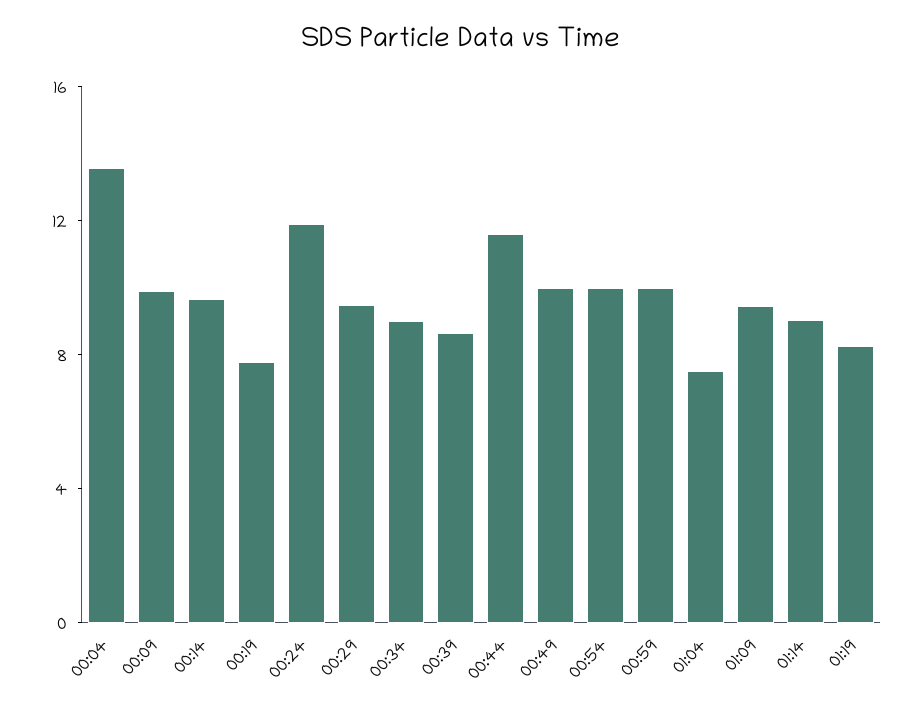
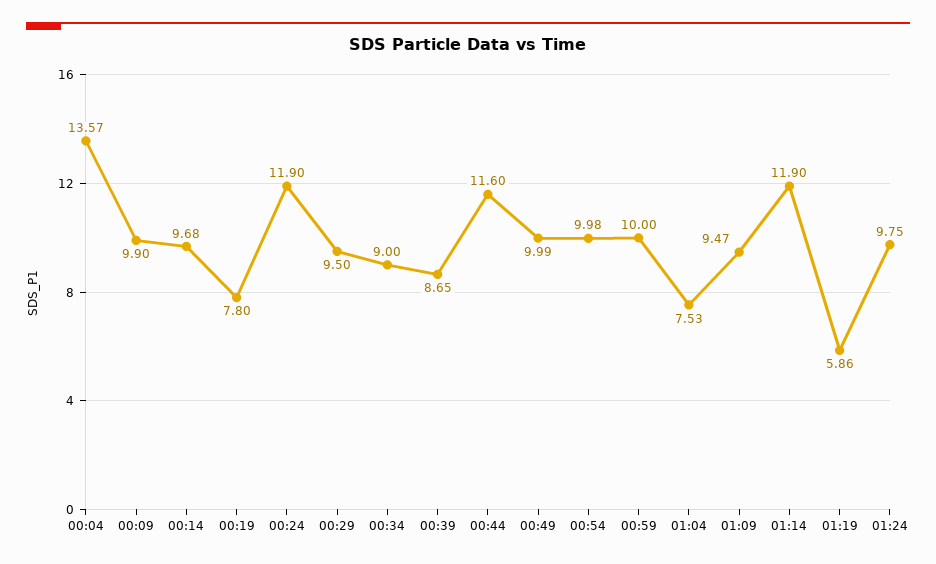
01:14: 9 -> 11.9
01:19: 8 -> 5.86
01:24: none -> 9.75

